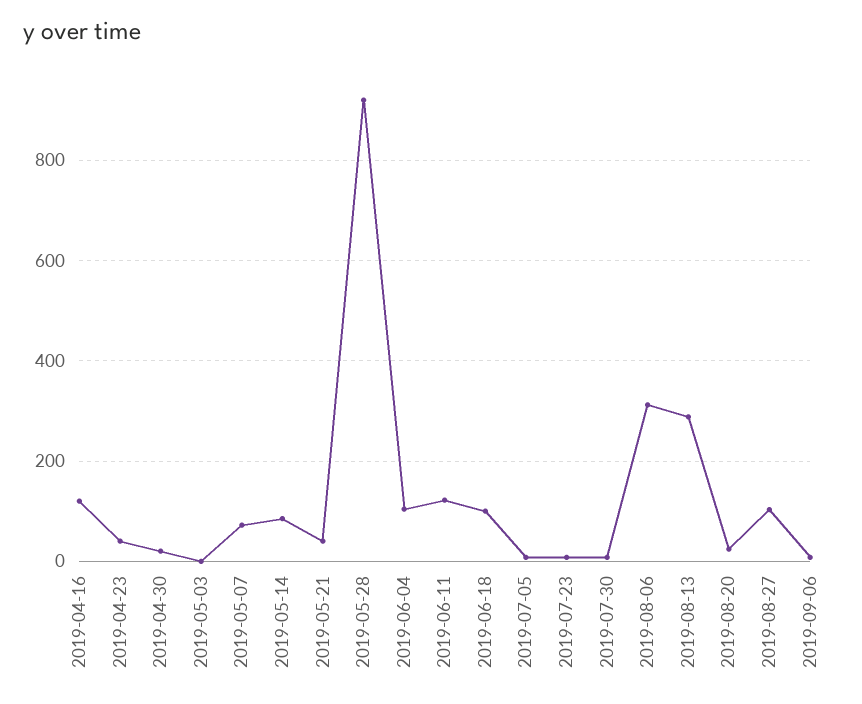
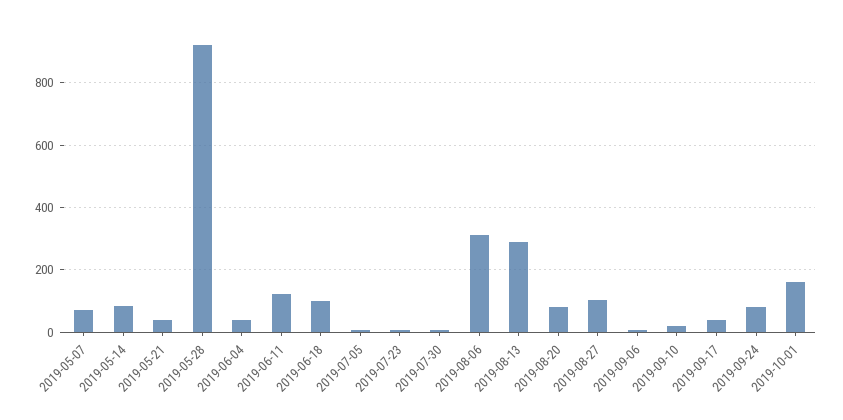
2019-04-16: 120 -> none
2019-04-23: 40 -> none
2019-04-30: 20 -> none
2019-05-03: 0 -> none
2019-06-04: 100 -> 40
2019-08-20: 20 -> 80
2019-09-10: none -> 20
2019-09-17: none -> 40
2019-09-24: none -> 80
2019-10-01: none -> 160

